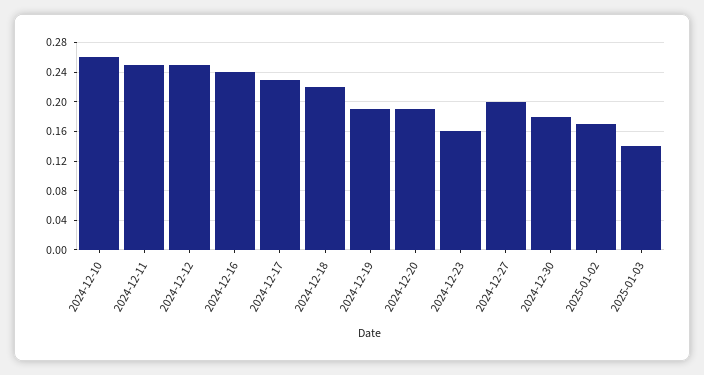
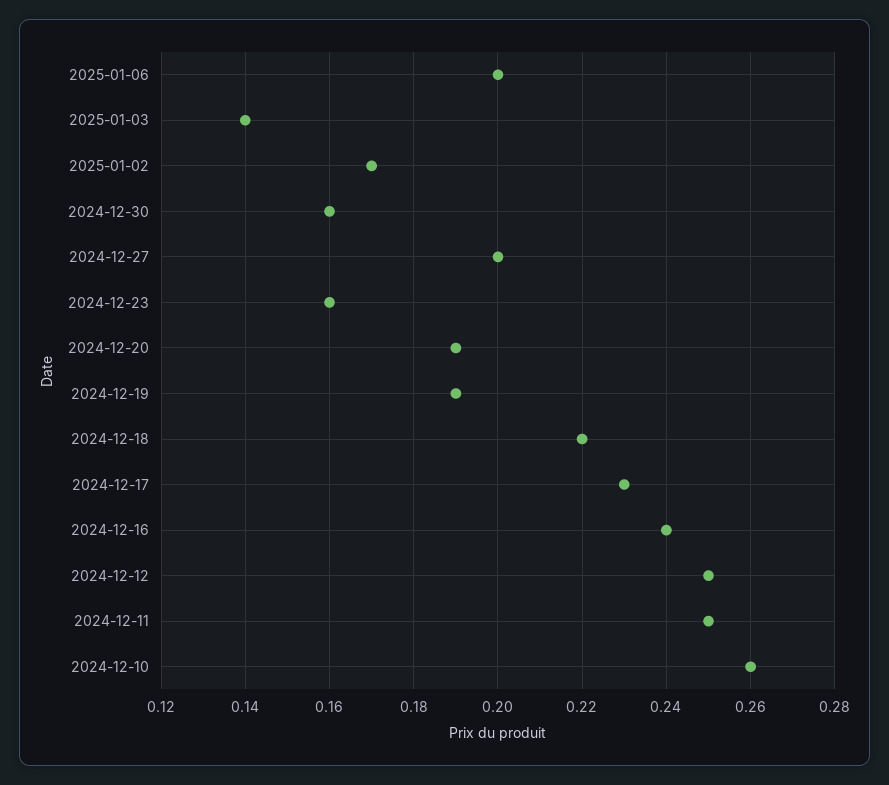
2024-12-30: 0.18 -> 0.16
2025-01-06: none -> 0.2

